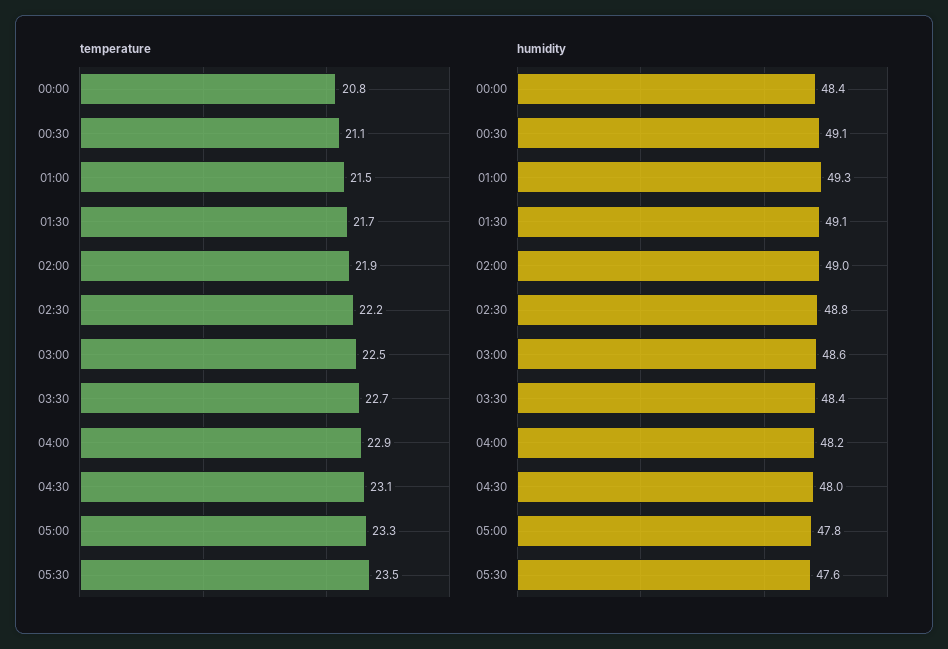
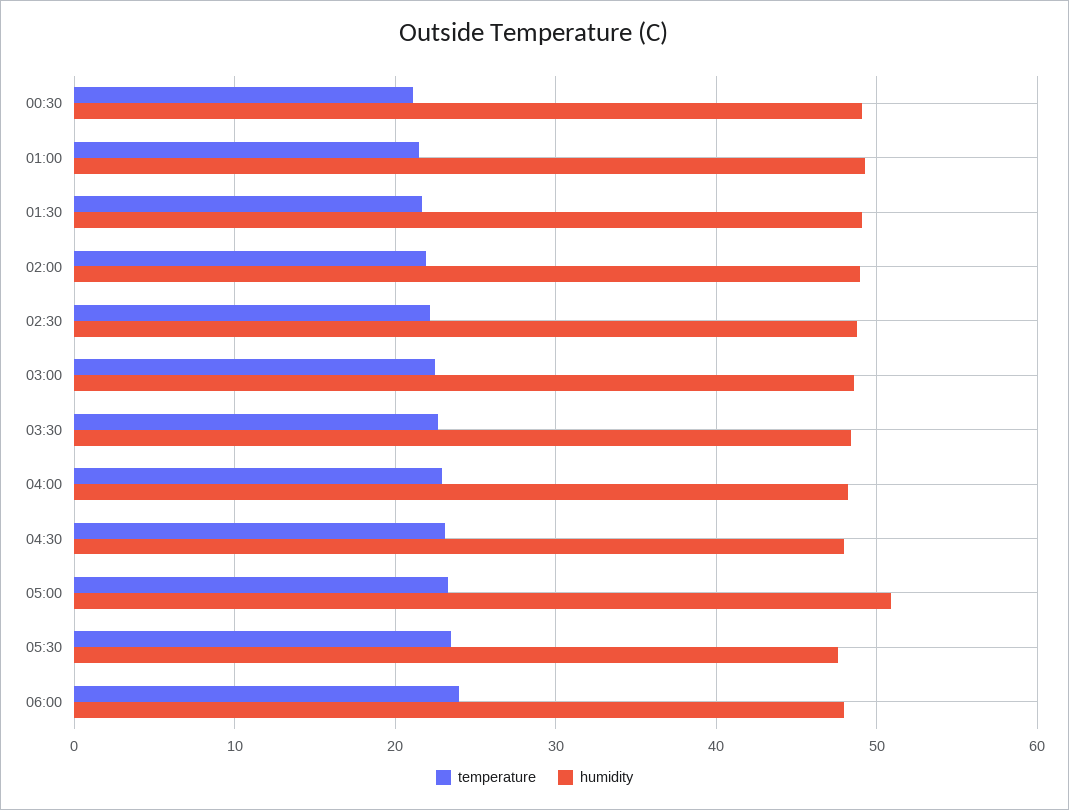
temperature, 00:00: 20.8 -> none
humidity, 00:00: 48.4 -> none
humidity, 05:00: 47.8 -> 51
temperature, 06:00: none -> 24
humidity, 06:00: none -> 48

